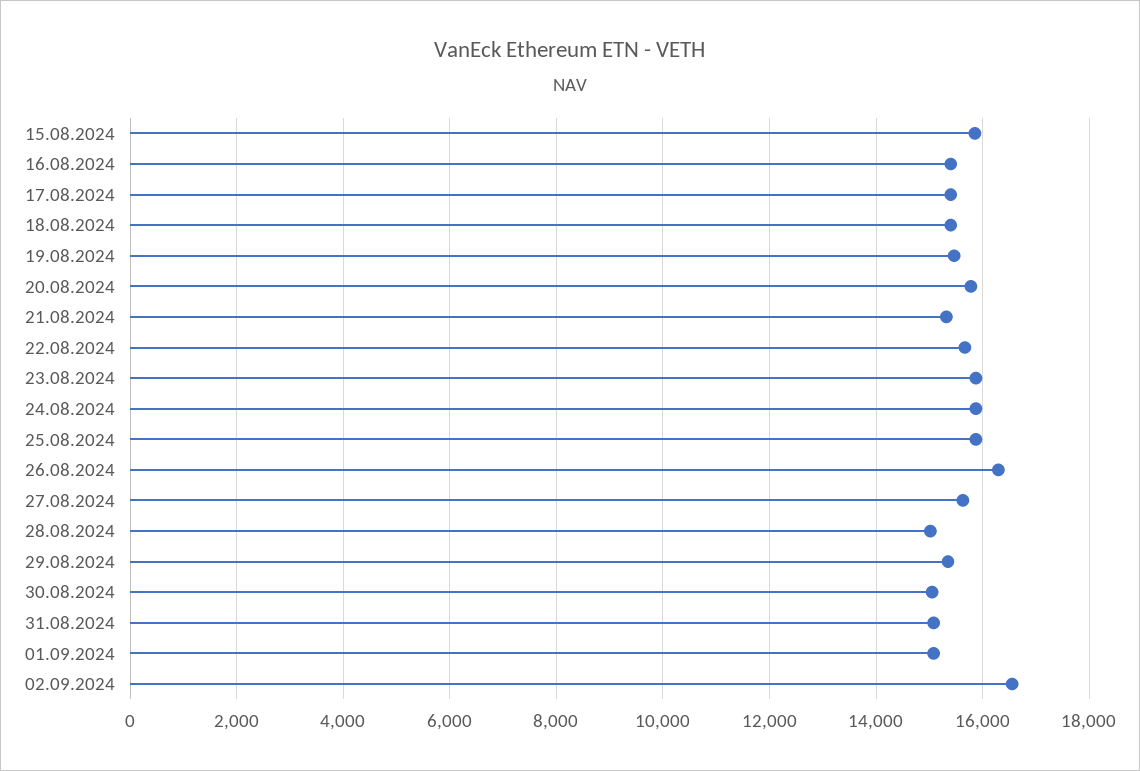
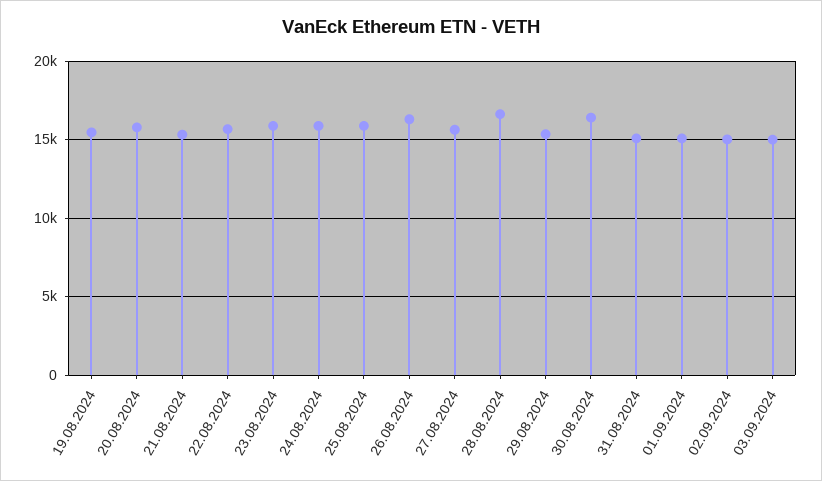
15.08.2024: 15800 -> none
16.08.2024: 15400 -> none
17.08.2024: 15400 -> none
18.08.2024: 15400 -> none
28.08.2024: 15000 -> 16500
30.08.2024: 15000 -> 16500
02.09.2024: 16600 -> 15000
03.09.2024: none -> 15000

